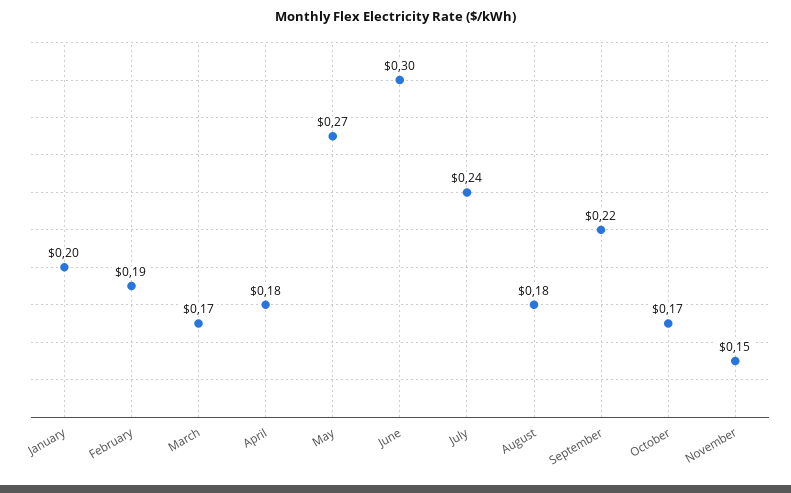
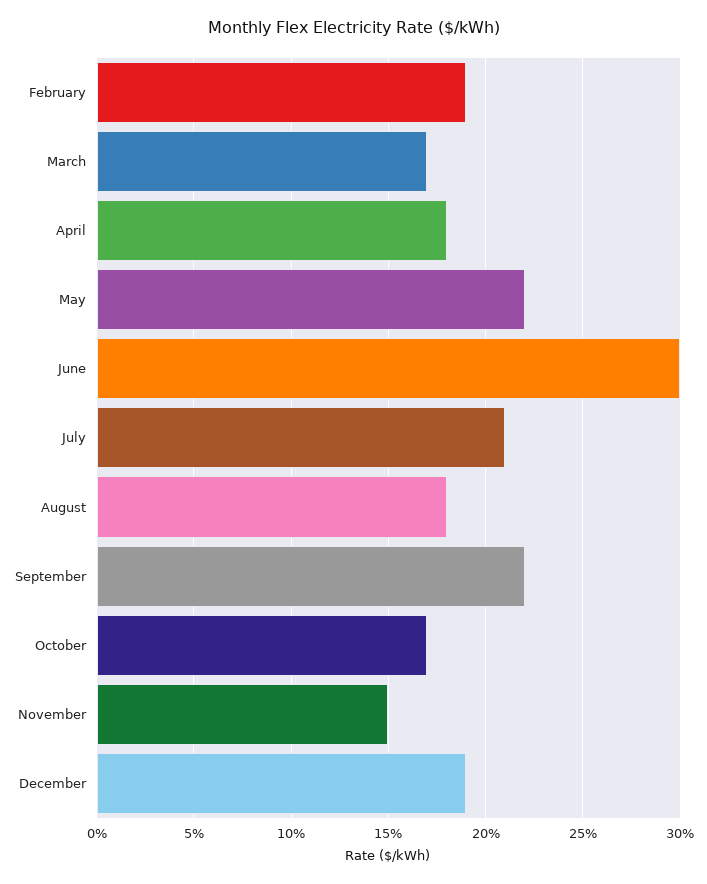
January: 0.2 -> none
May: 0.27 -> 0.22
July: 0.24 -> 0.21
December: none -> 0.19

